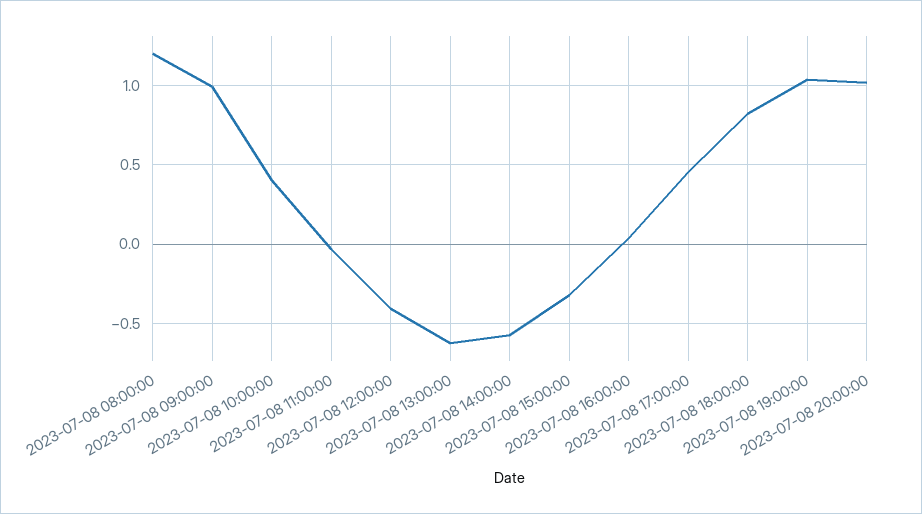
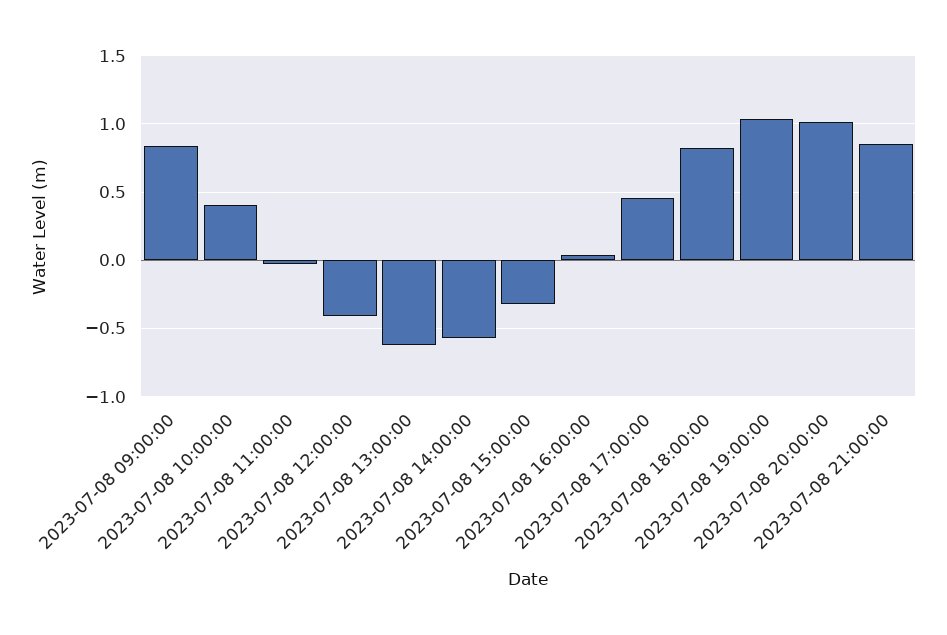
2023-07-08 08:00:00: 1.2 -> none
2023-07-08 09:00:00: 1 -> 0.85
2023-07-08 21:00:00: none -> 0.85

